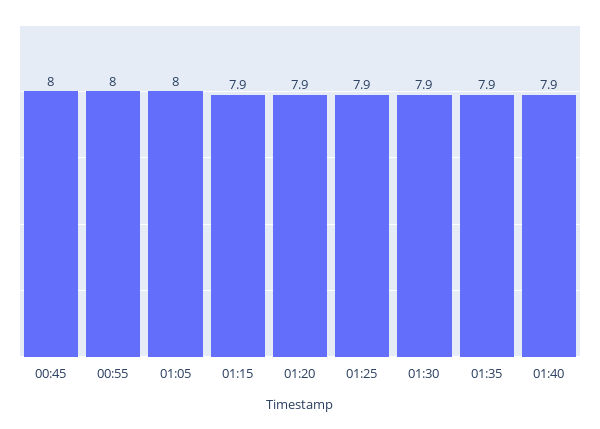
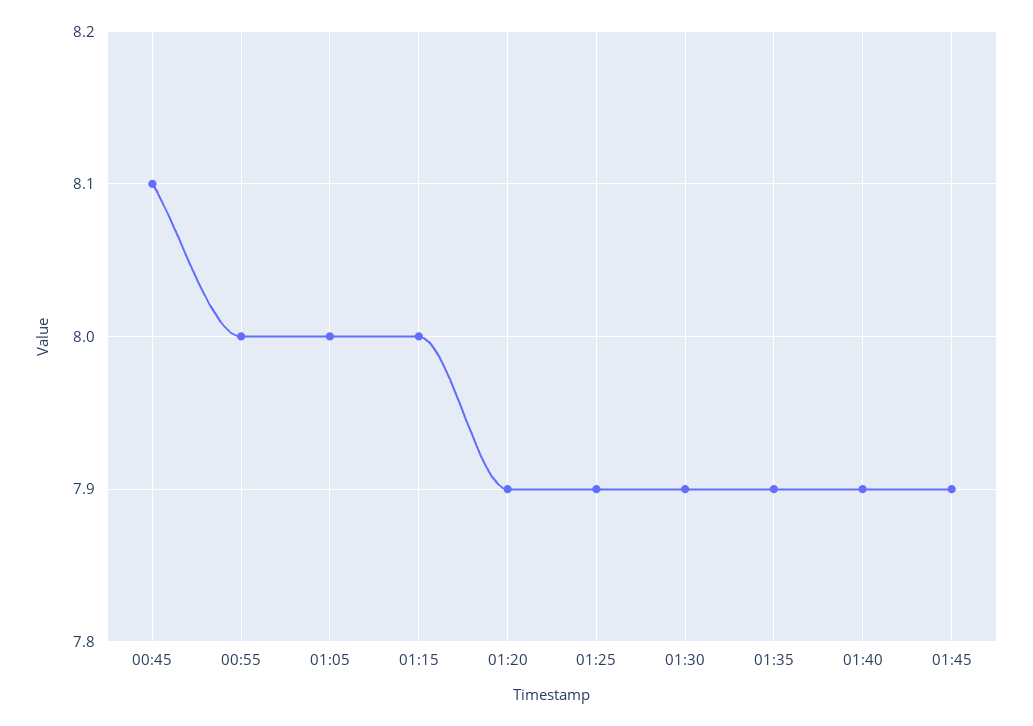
00:45: 8 -> 8.1
01:15: 7.9 -> 8
01:45: none -> 7.9

